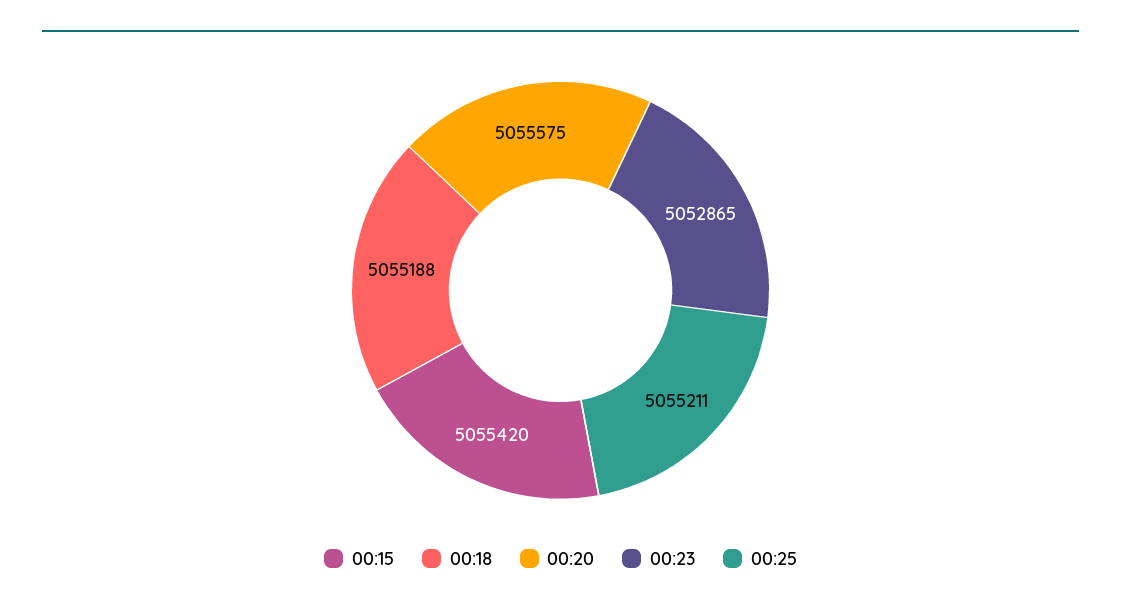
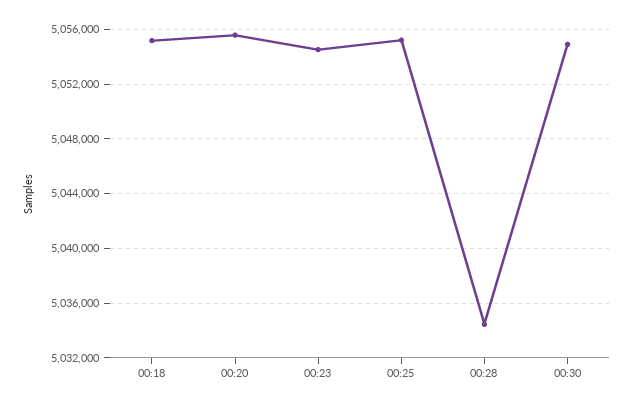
00:15: 5055420 -> none
00:23: 5052865 -> 5054500
00:28: none -> 5034500
00:30: none -> 5055000

